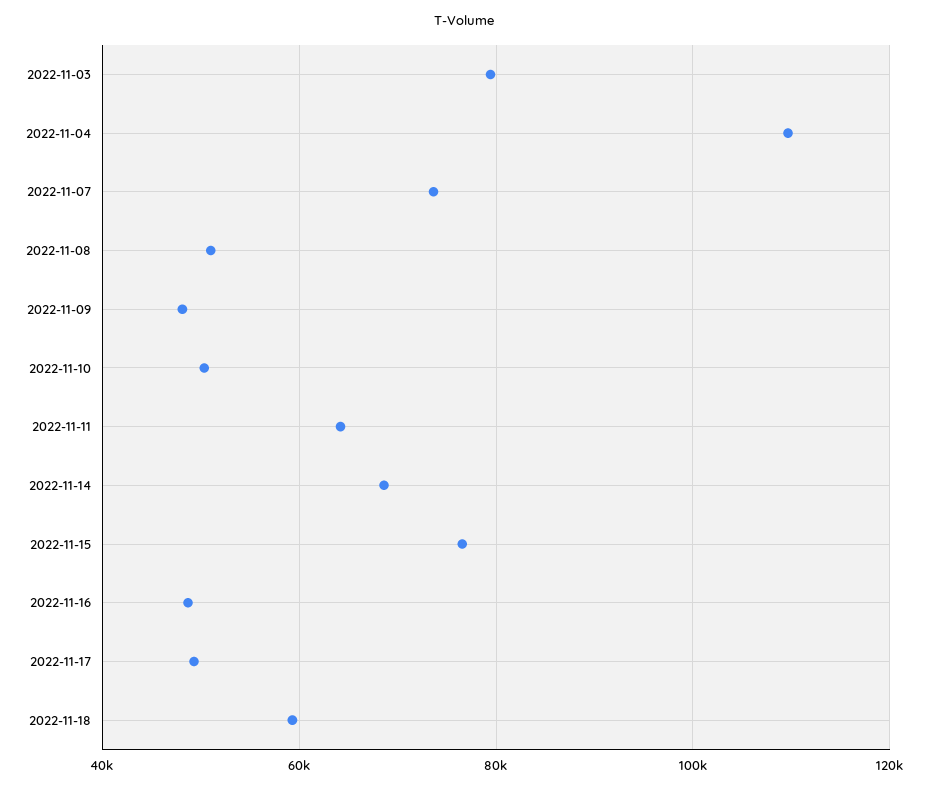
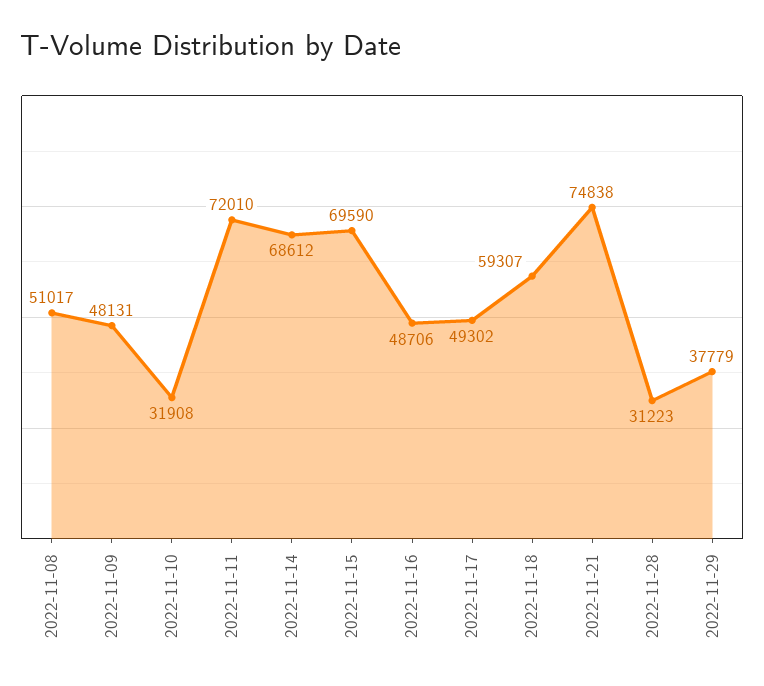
2022-11-03: 80000 -> none
2022-11-04: 110000 -> none
2022-11-07: 74000 -> none
2022-11-10: 50000 -> 31908
2022-11-11: 64000 -> 72010
2022-11-15: 76000 -> 69590
2022-11-21: none -> 74838
2022-11-28: none -> 31223
2022-11-29: none -> 37779

